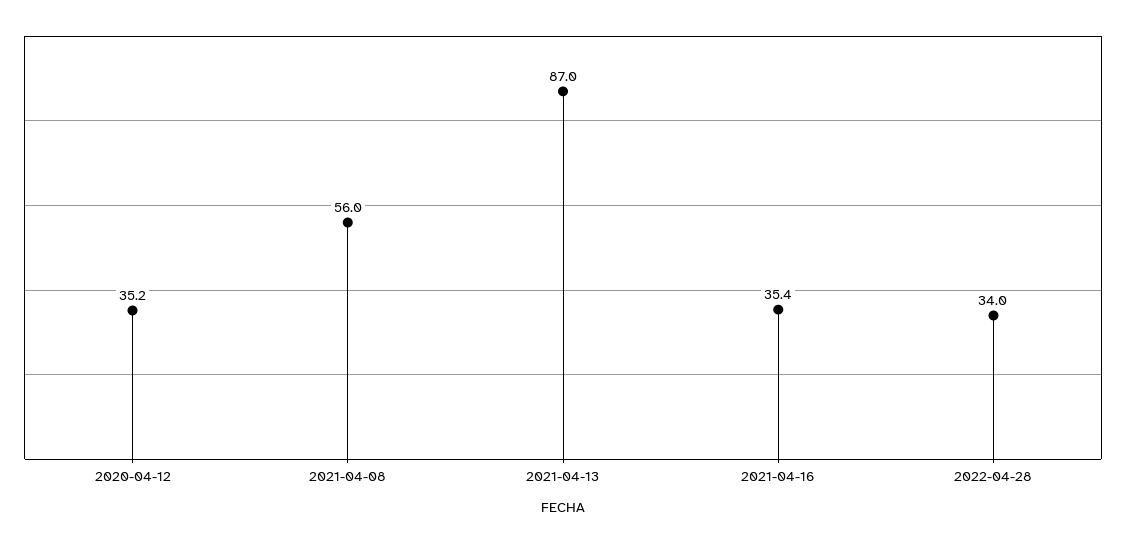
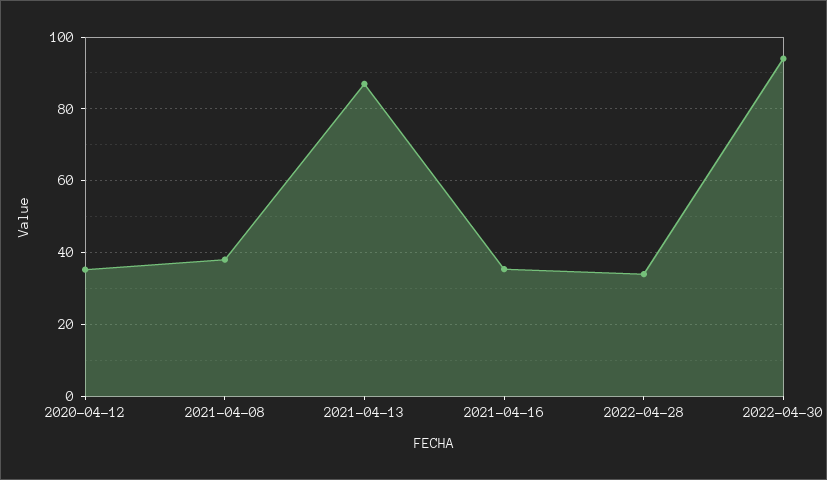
2021-04-08: 56 -> 38
2022-04-30: none -> 94

